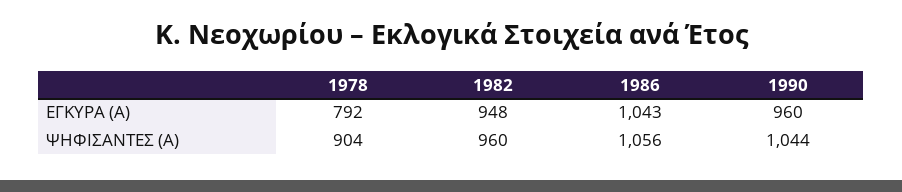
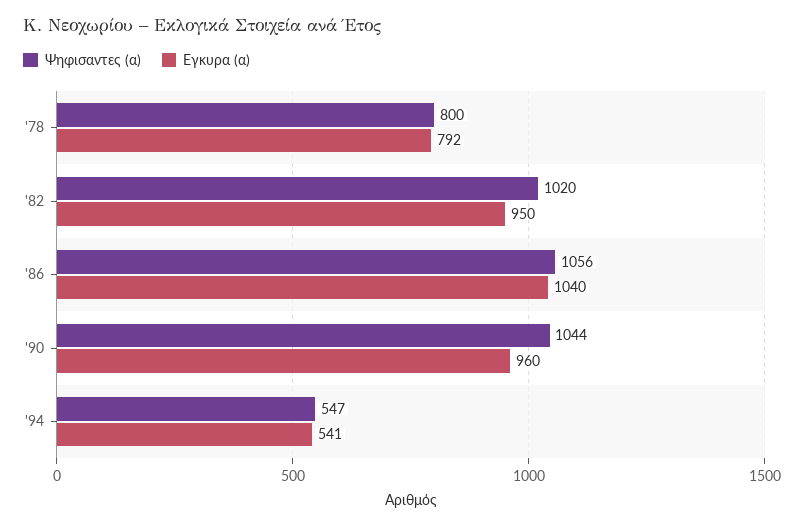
ΕΓΚΥΡΑ (Α), 1982: 948 -> 950
ΕΓΚΥΡΑ (Α), 1986: 1043 -> 1040
ΨΗΦΙΣΑΝΤΕΣ (Α), 1978: 904 -> 800
ΨΗΦΙΣΑΝΤΕΣ (Α), 1982: 960 -> 1020
ΨΗΦΙΣΑΝΤΕΣ (Α), '94: none -> 547
ΕΓΚΥΡΑ (Α), '94: none -> 541

